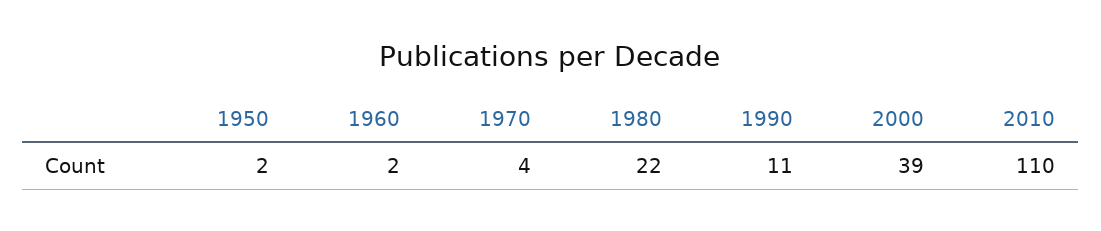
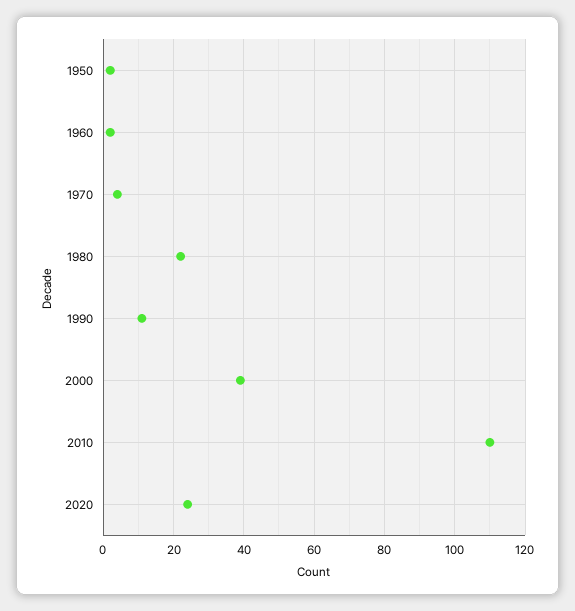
2020: none -> 25

